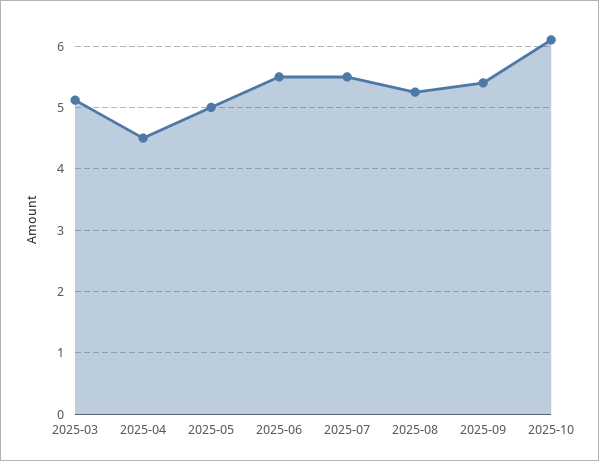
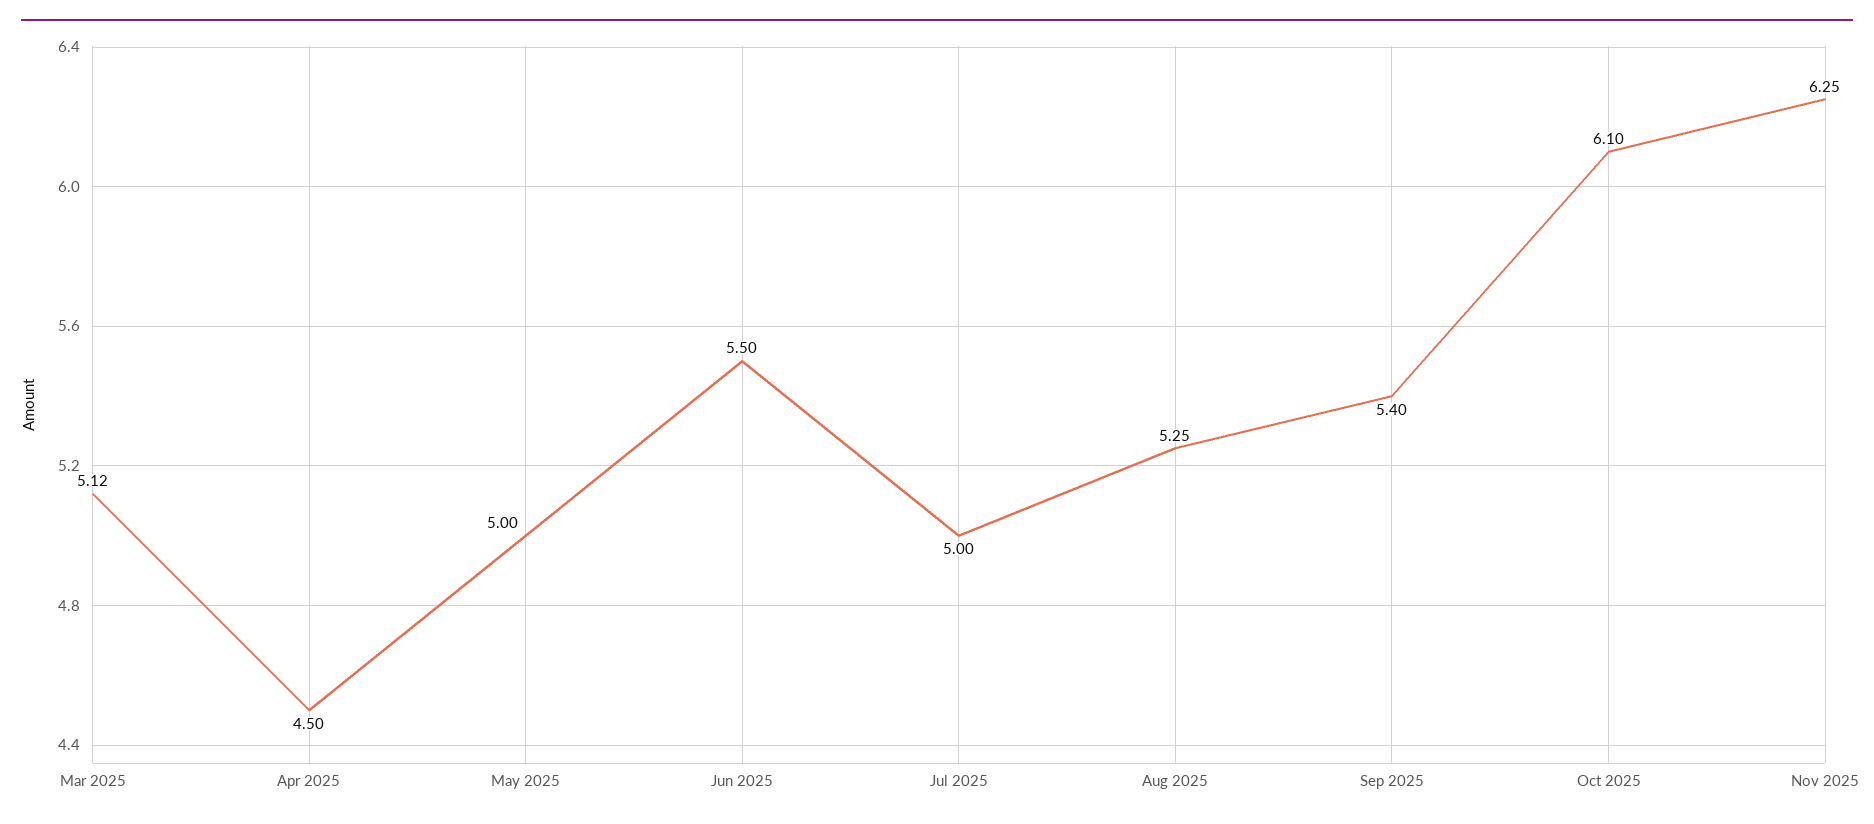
2025-07: 5.5 -> 5
Nov 2025: none -> 6.25

